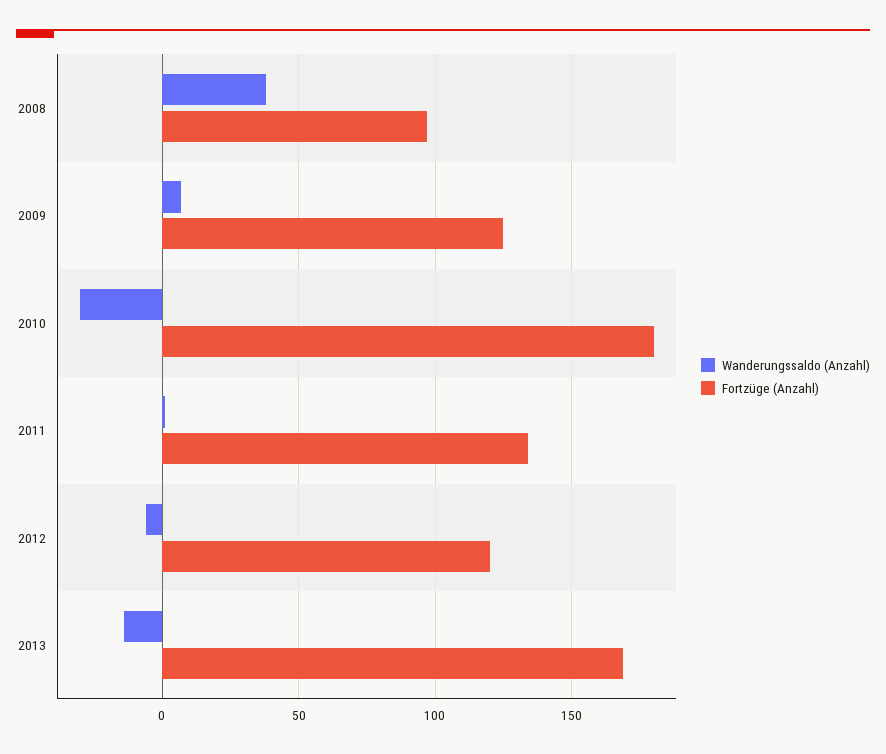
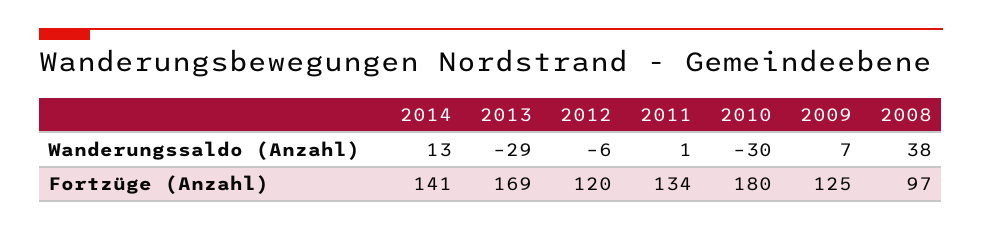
Wanderungssaldo (Anzahl), 2013: -15 -> -29
Wanderungssaldo (Anzahl), 2014: none -> 13
Fortzüge (Anzahl), 2014: none -> 141

